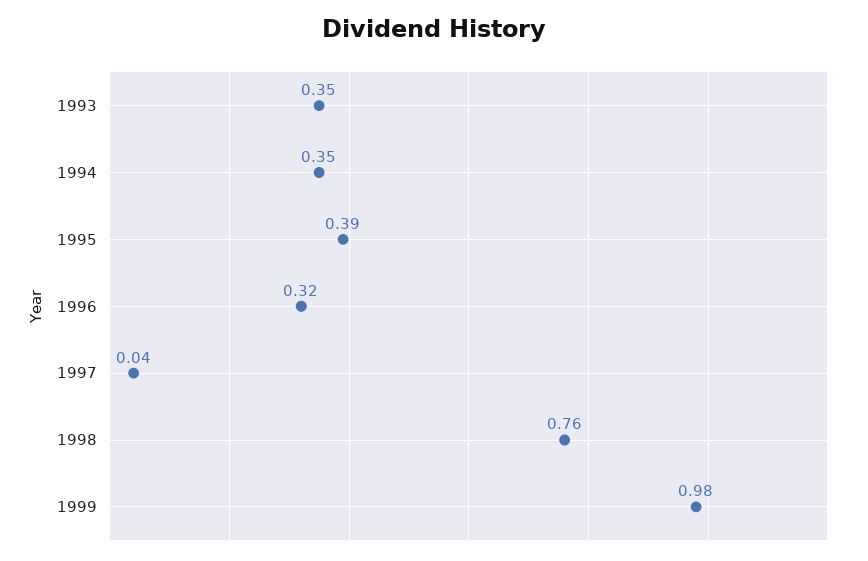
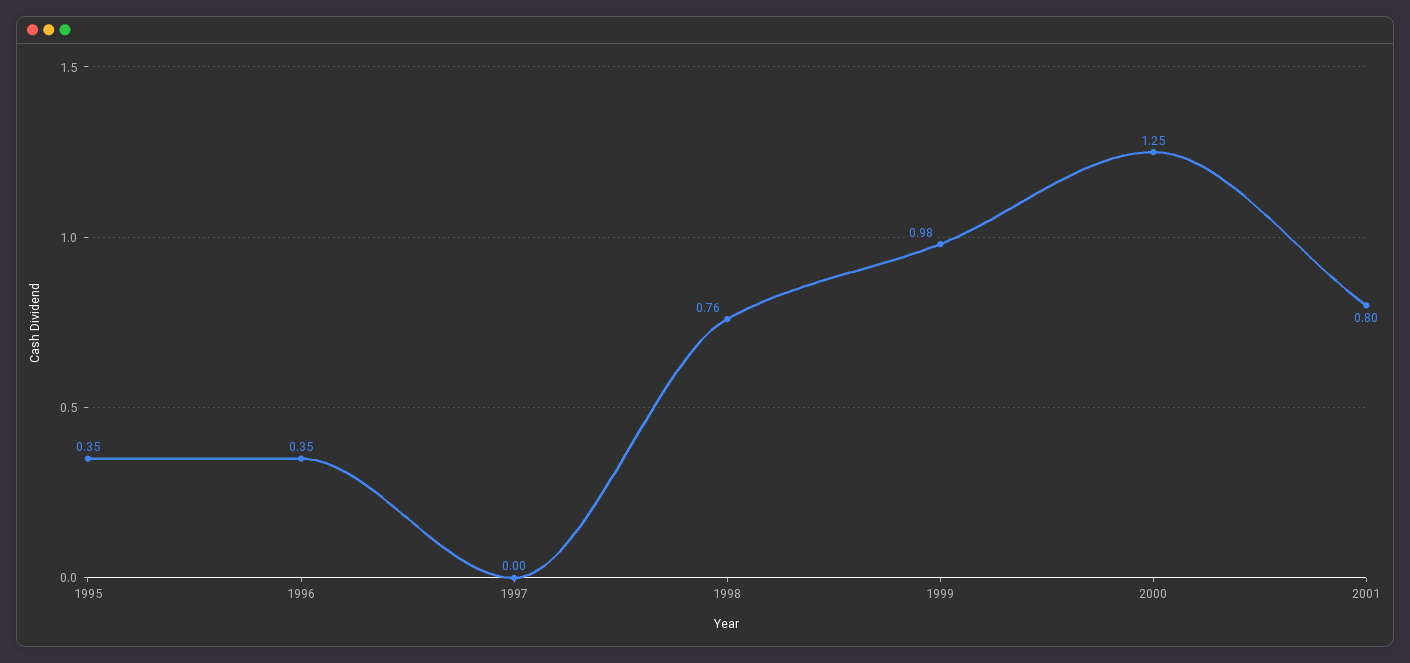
1993: 0.35 -> none
1994: 0.35 -> none
1995: 0.39 -> 0.35
1996: 0.32 -> 0.35
1997: 0.04 -> 0
2000: none -> 1.25
2001: none -> 0.8

